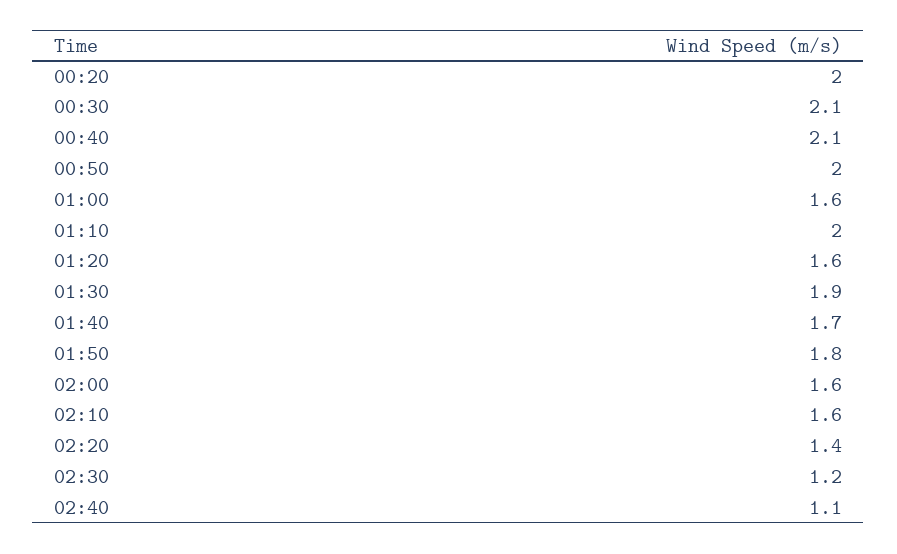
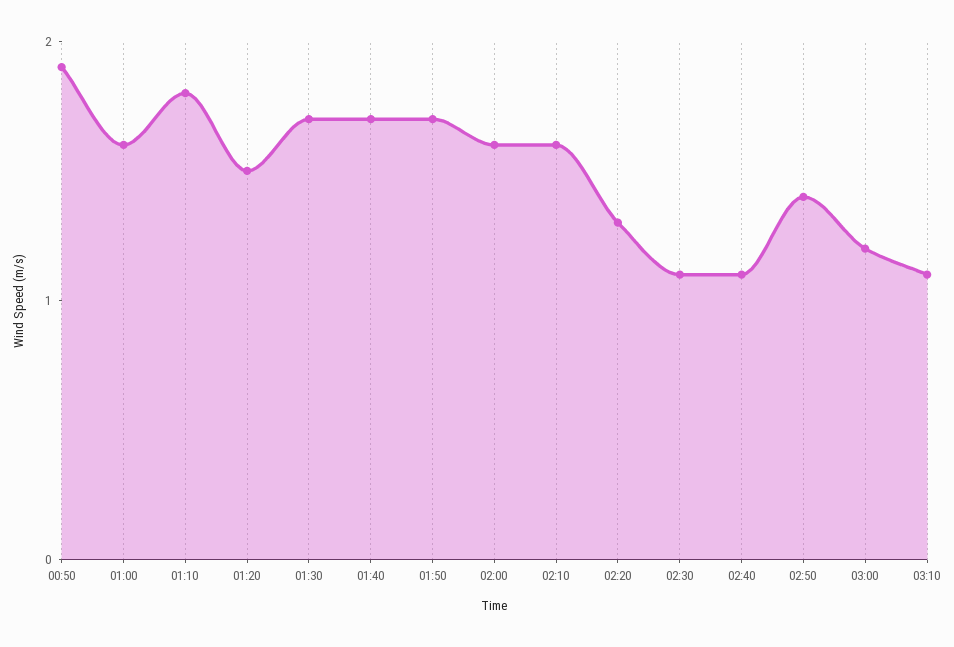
00:20: 2 -> none
00:30: 2.1 -> none
00:40: 2.1 -> none
00:50: 2 -> 1.9
01:10: 2 -> 1.8
01:20: 1.6 -> 1.5
01:30: 1.9 -> 1.7
01:50: 1.8 -> 1.7
02:20: 1.4 -> 1.3
02:30: 1.2 -> 1.1
02:50: none -> 1.4
03:00: none -> 1.2
03:10: none -> 1.1

